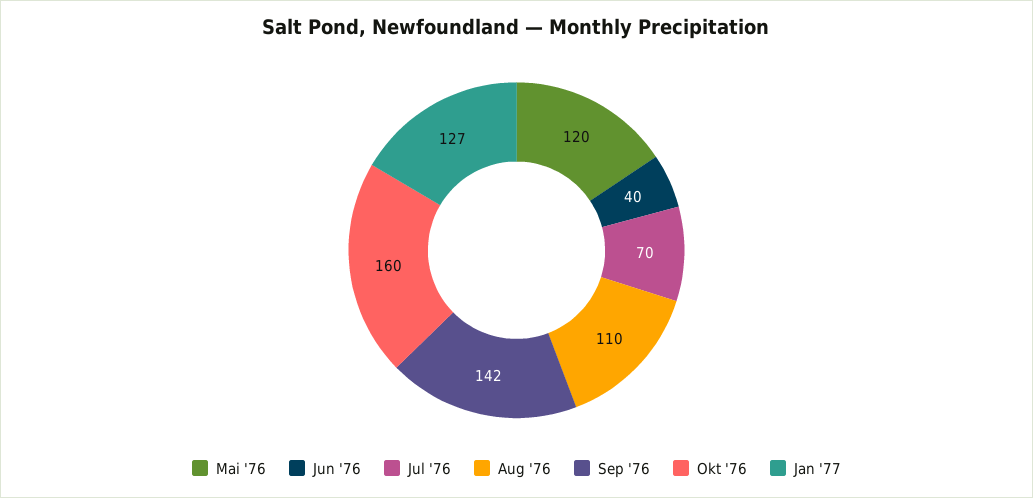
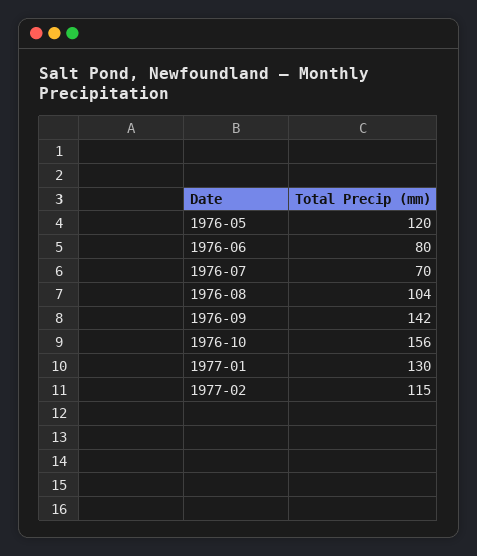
Jun '76: 40 -> 80
Aug '76: 110 -> 104
Okt '76: 160 -> 156
Jan '77: 127 -> 130
1977-02: none -> 115

